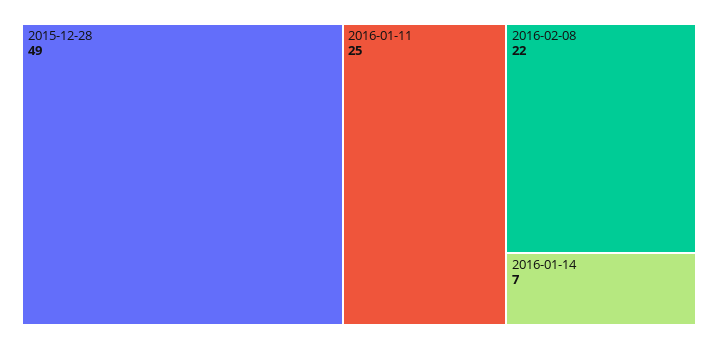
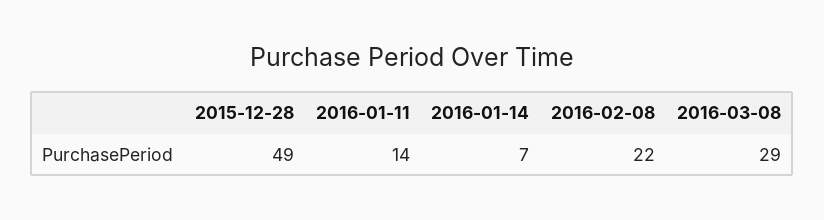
2016-01-11: 25 -> 14
2016-03-08: none -> 29

